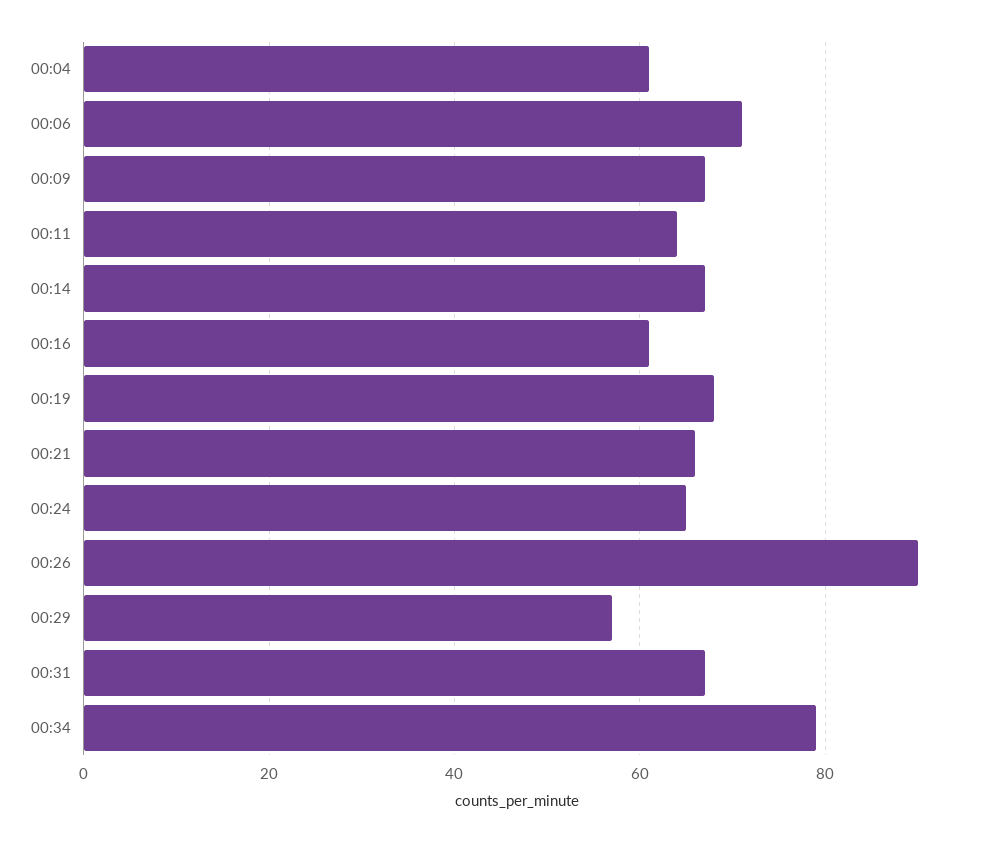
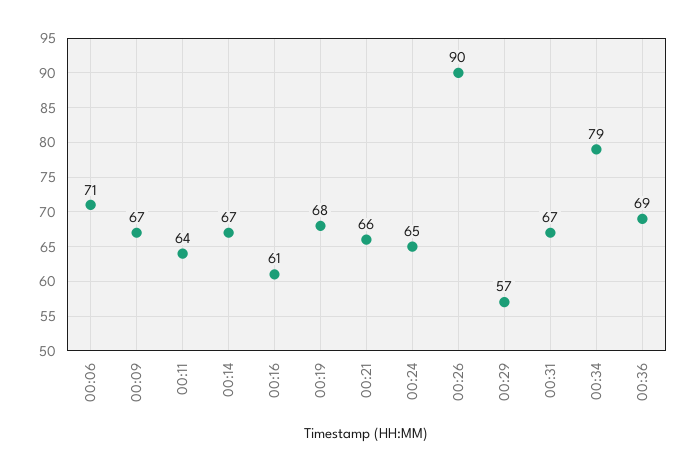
00:04: 60 -> none
00:36: none -> 69

